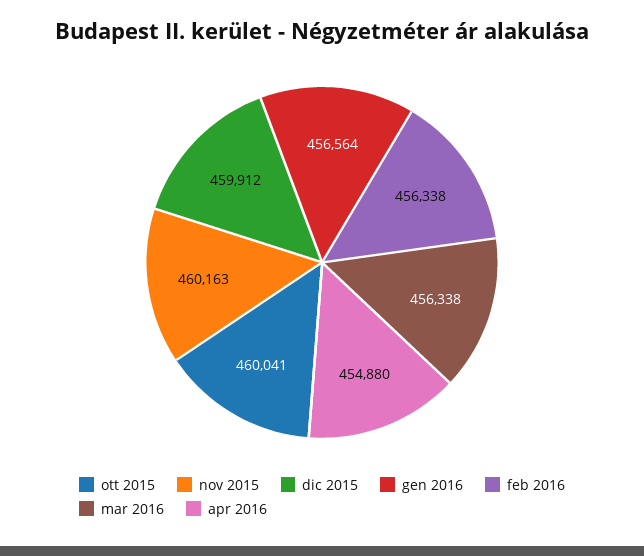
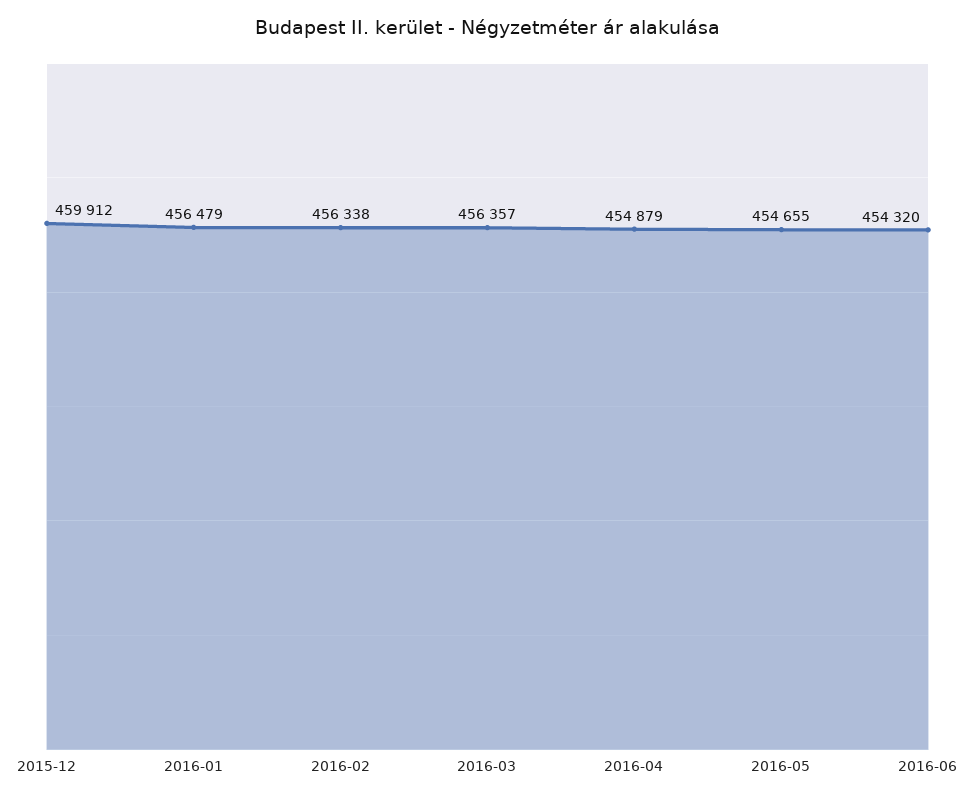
ott 2015: 460041 -> none
nov 2015: 460163 -> none
gen 2016: 456564 -> 456479
mar 2016: 456338 -> 456357
apr 2016: 454880 -> 454879
2016-05: none -> 454655
2016-06: none -> 454320

